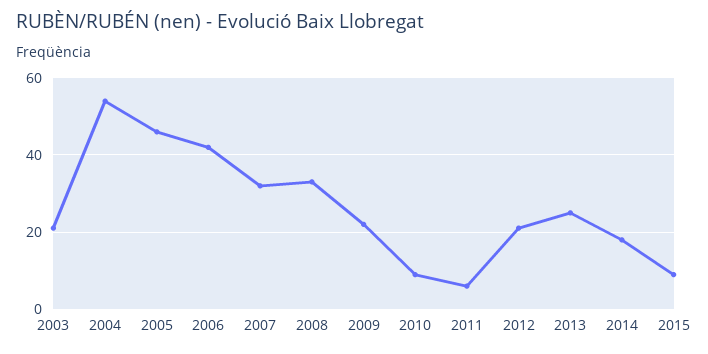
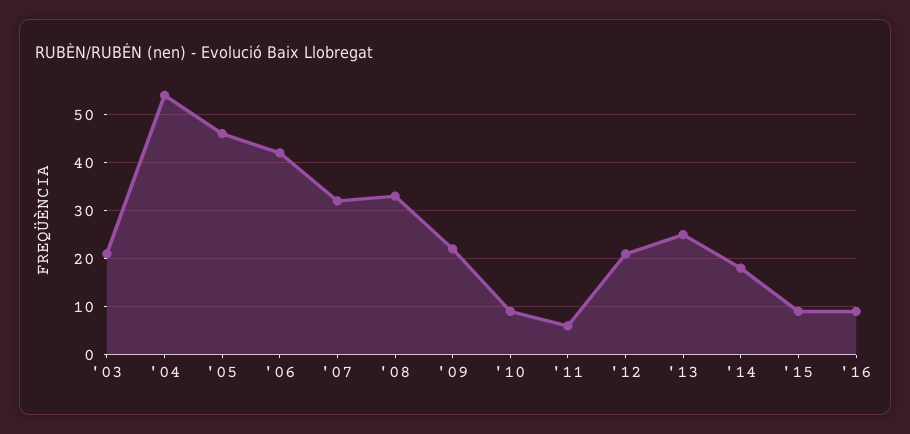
'16: none -> 10

